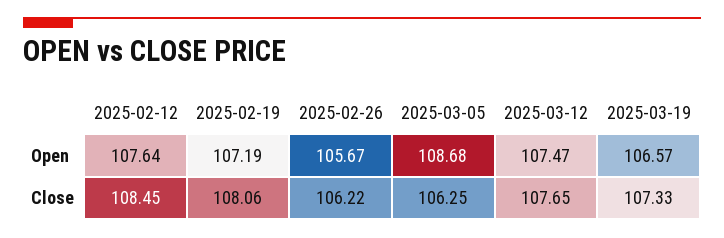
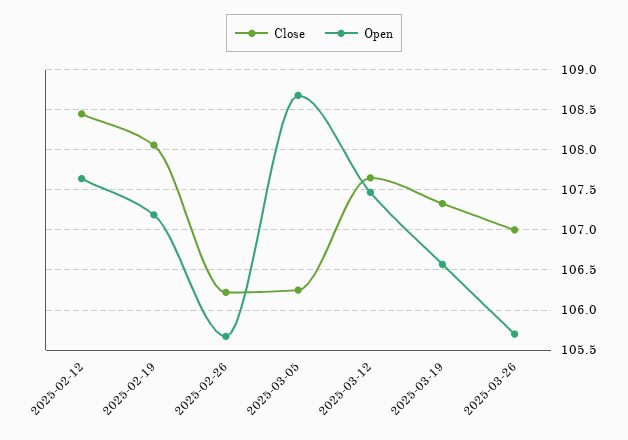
Close, 2025-03-26: none -> 107
Open, 2025-03-26: none -> 105.7

